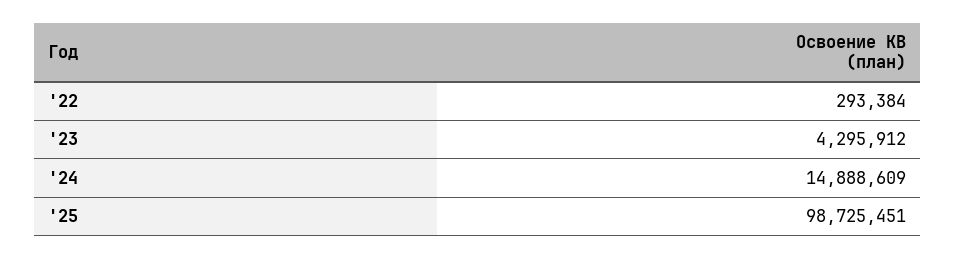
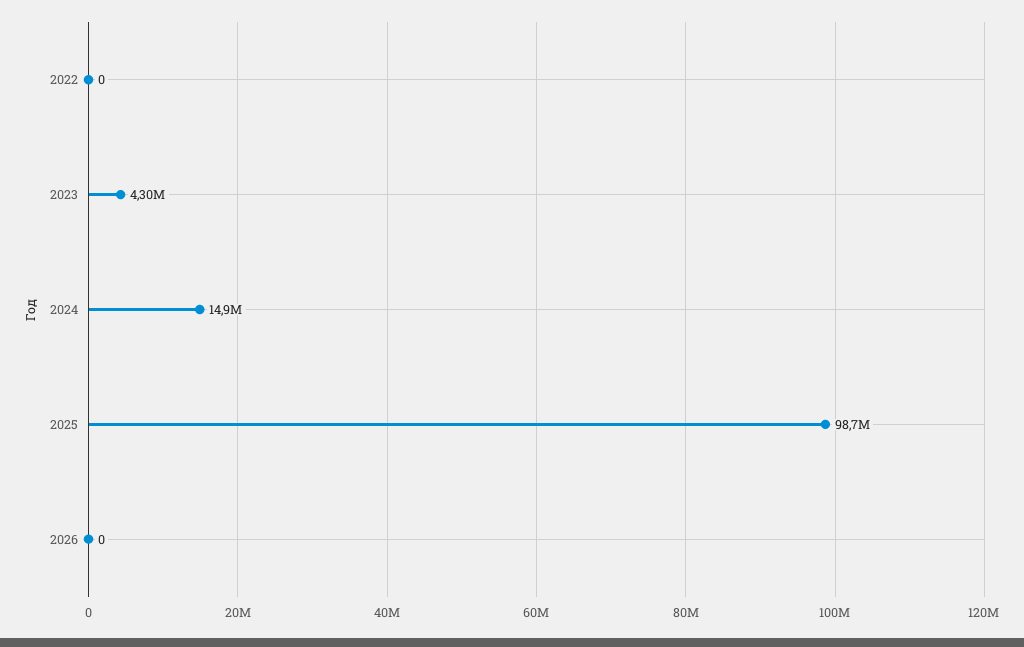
'22: 293384 -> 0
2026: none -> 0

